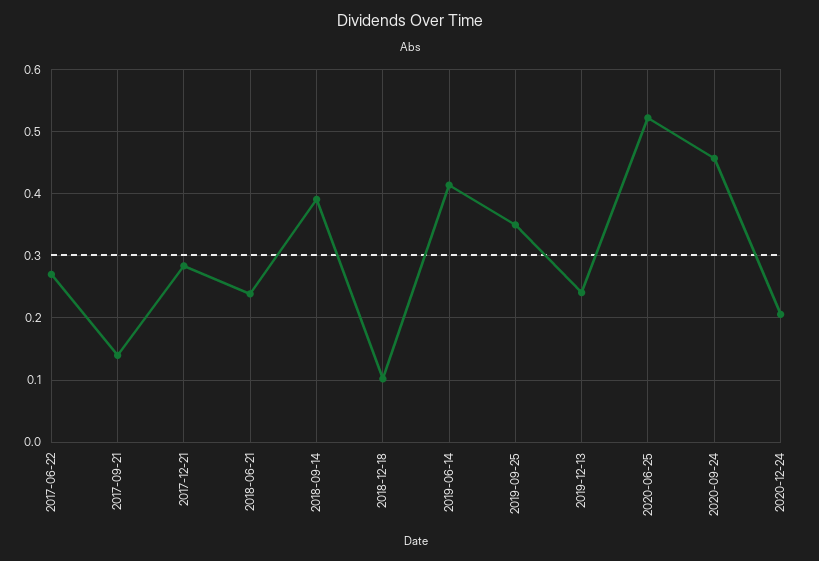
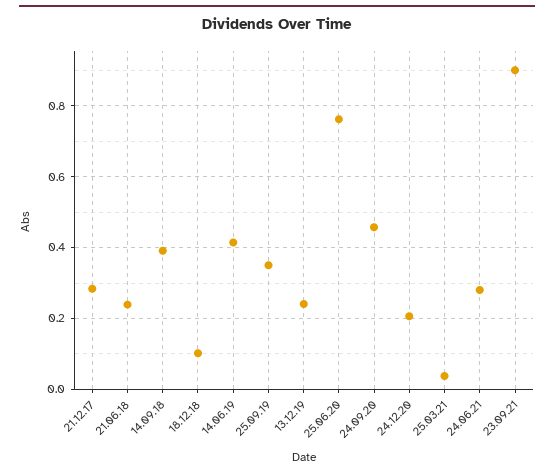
2017-06-22: 0.27 -> none
2017-09-21: 0.14 -> none
2020-06-25: 0.52 -> 0.76
25.03.21: none -> 0.04
24.06.21: none -> 0.28
23.09.21: none -> 0.9

